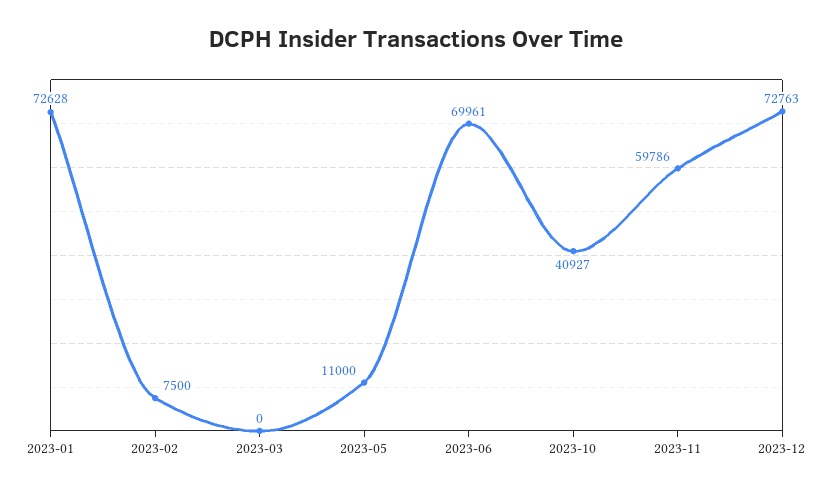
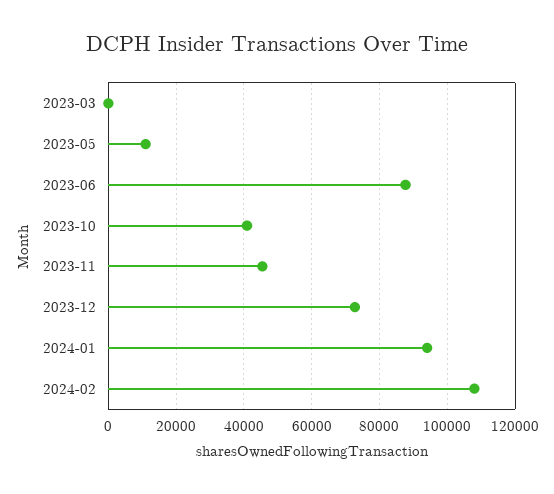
2023-01: 72628 -> none
2023-02: 7500 -> none
2023-06: 69961 -> 88000
2023-11: 59786 -> 46000
2024-01: none -> 94000
2024-02: none -> 108000

